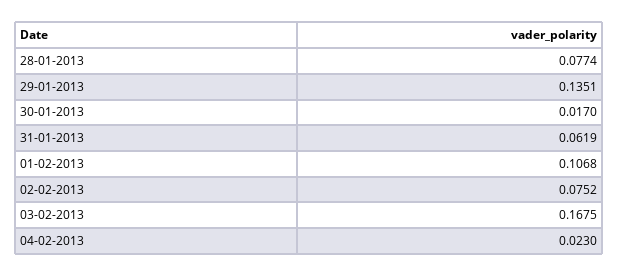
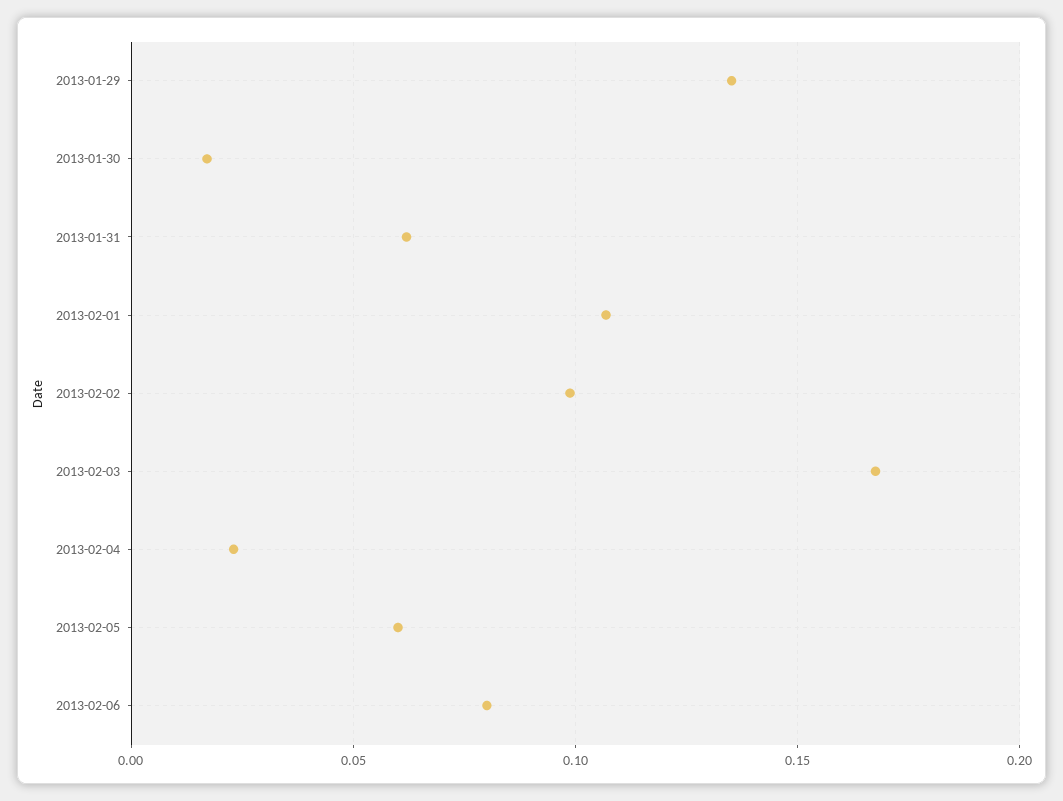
28-01-2013: 0.0774 -> none
02-02-2013: 0.0752 -> 0.1
2013-02-05: none -> 0.06
2013-02-06: none -> 0.08

